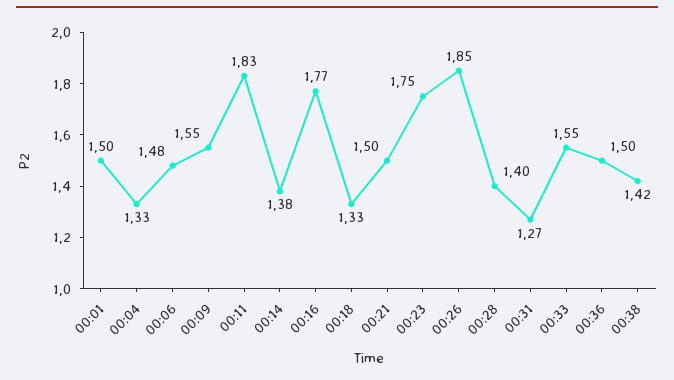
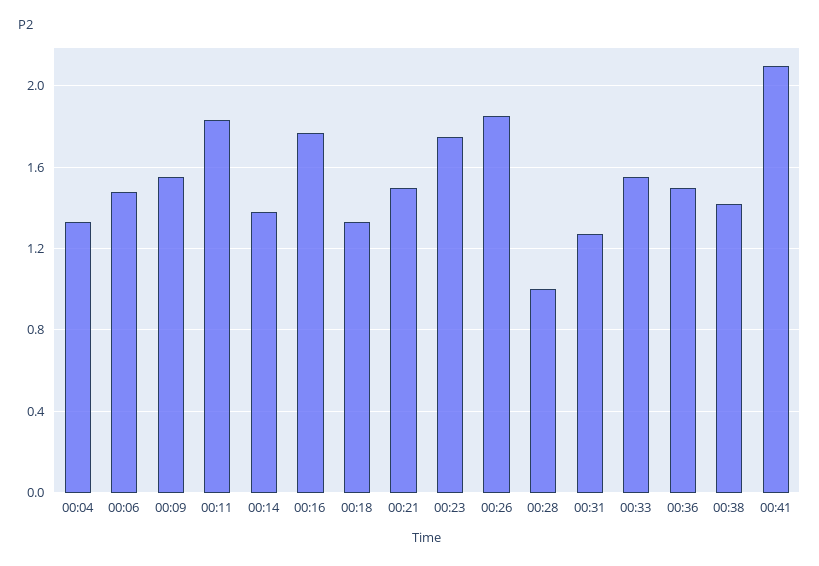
00:01: 1.5 -> none
00:28: 1.4 -> 1
00:41: none -> 2.1

